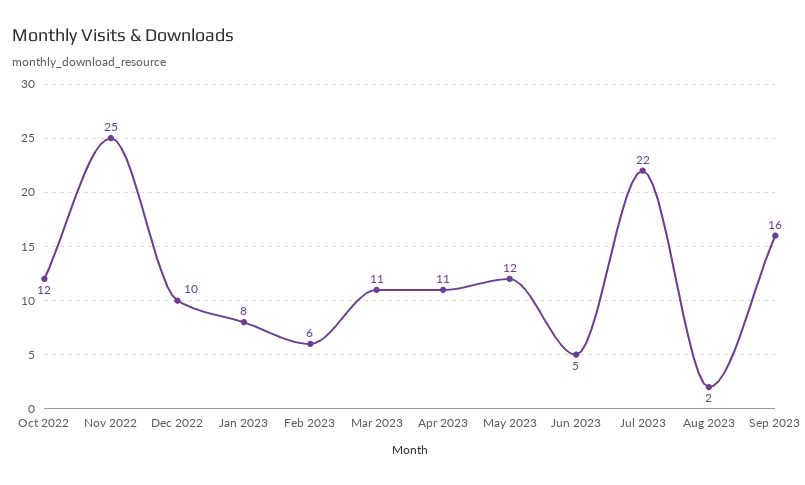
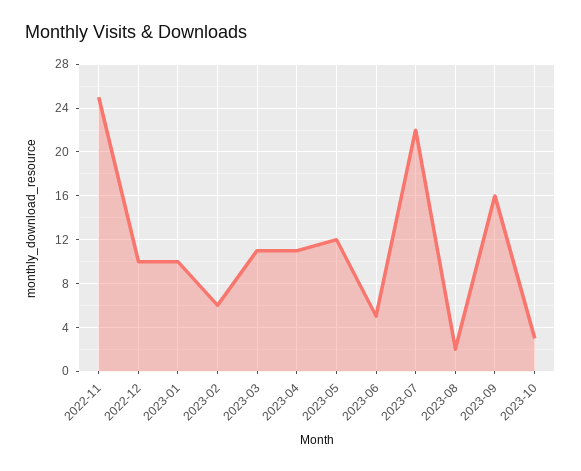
Oct 2022: 12 -> none
Jan 2023: 8 -> 10
2023-10: none -> 3

